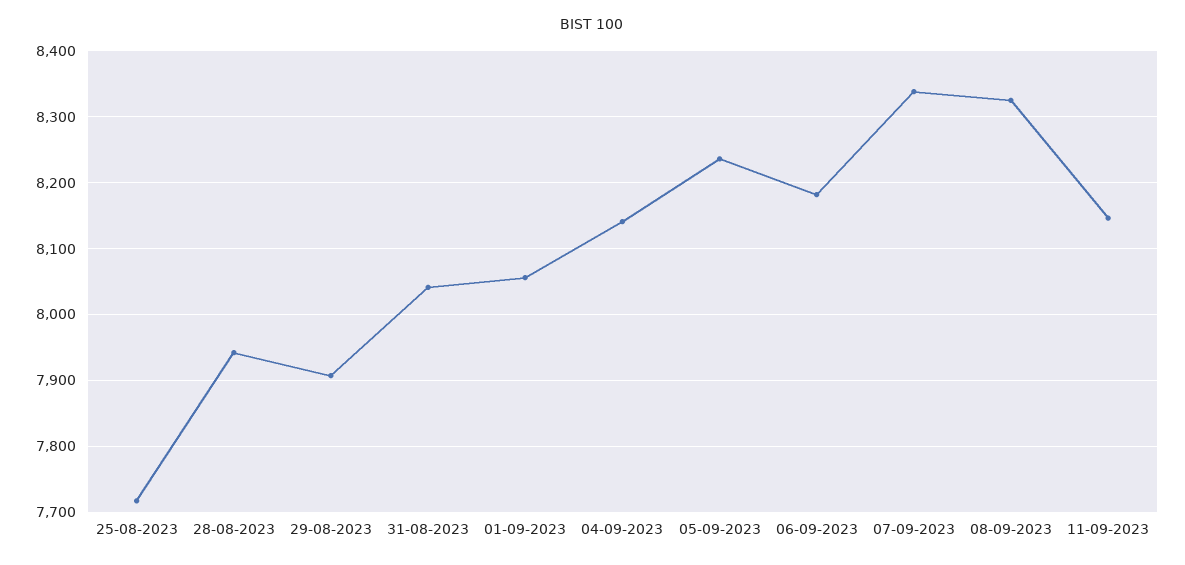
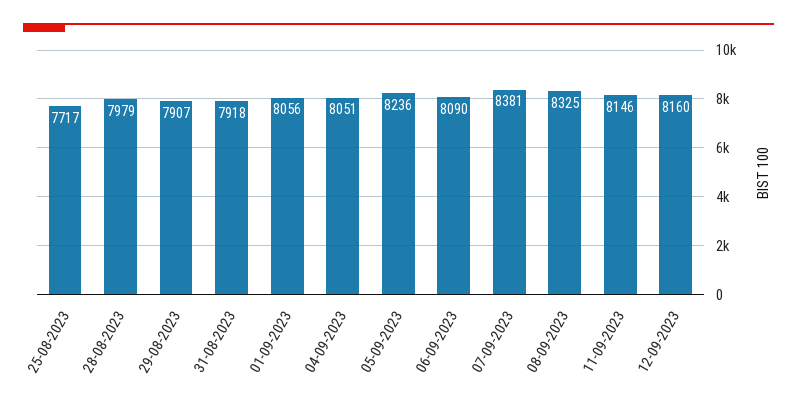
28-08-2023: 7940 -> 7979
31-08-2023: 8040 -> 7918
04-09-2023: 8140 -> 8051
06-09-2023: 8180 -> 8090
07-09-2023: 8340 -> 8381
12-09-2023: none -> 8160

